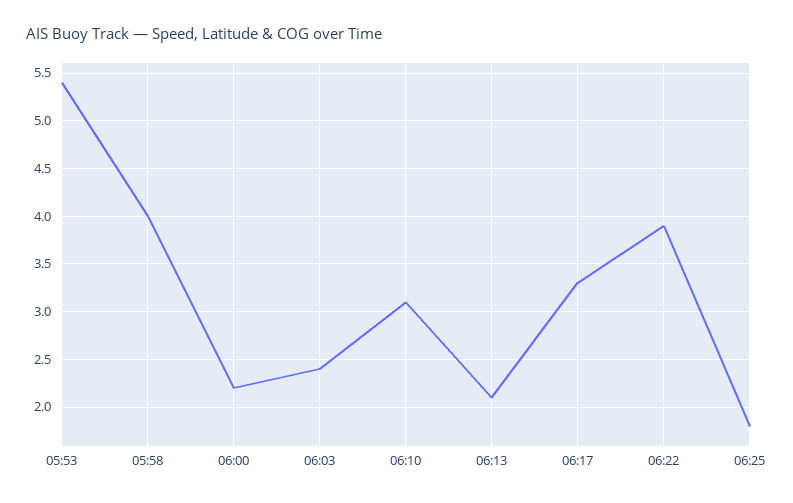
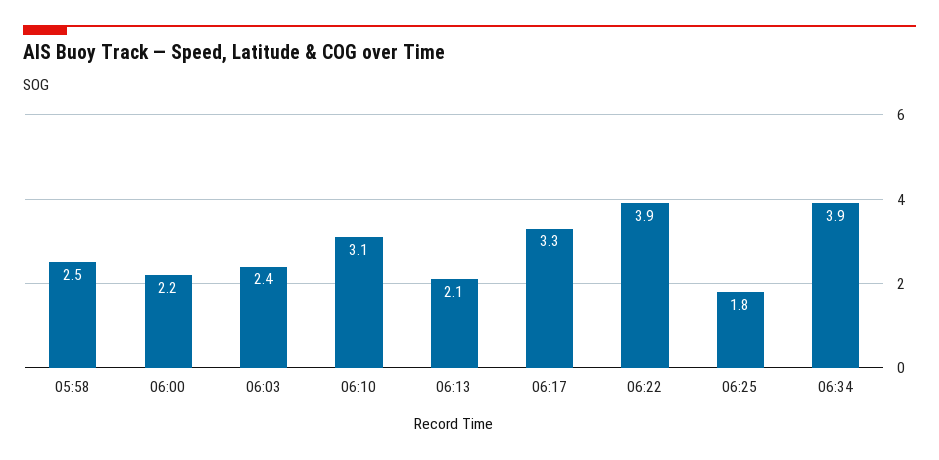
05:53: 5.4 -> none
05:58: 4 -> 2.5
06:34: none -> 3.9

